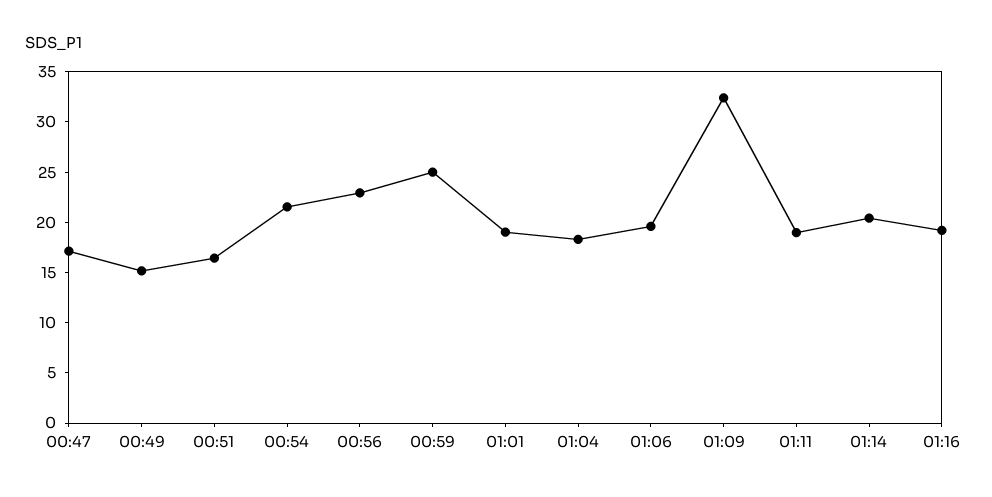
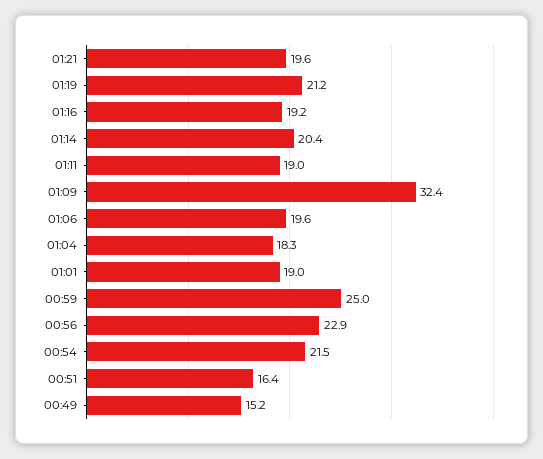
00:47: 17 -> none
01:21: none -> 19.6
01:19: none -> 21.2

